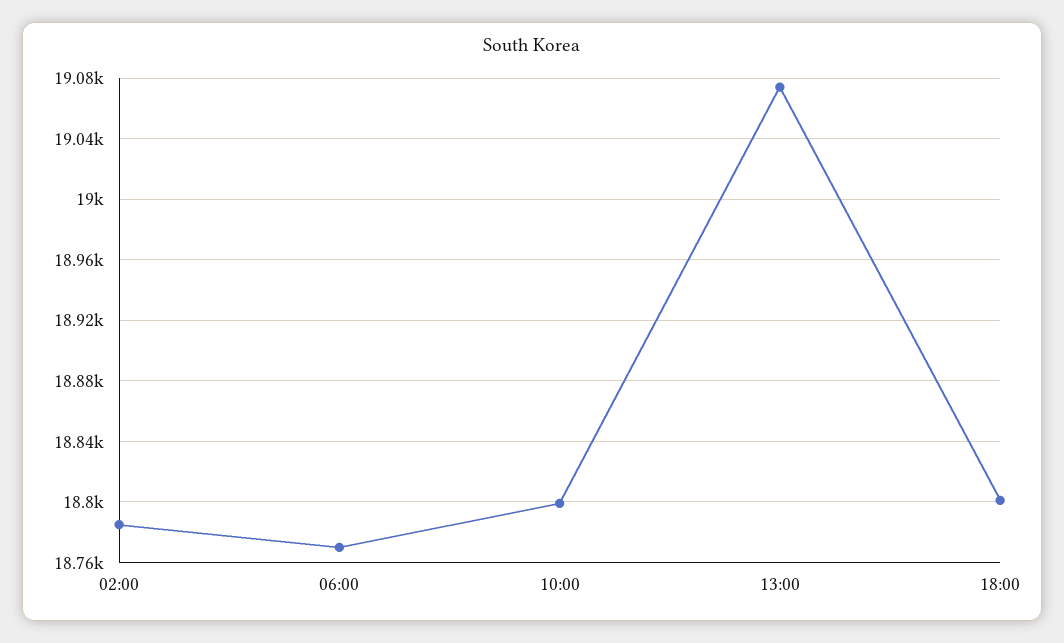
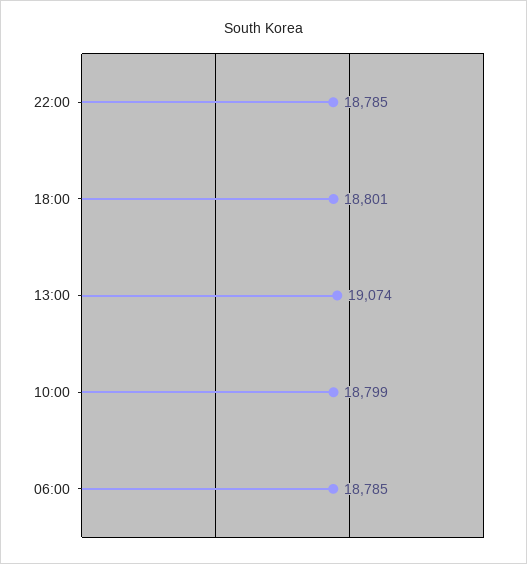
02:00: 18785 -> none
06:00: 18770 -> 18785
22:00: none -> 18785

